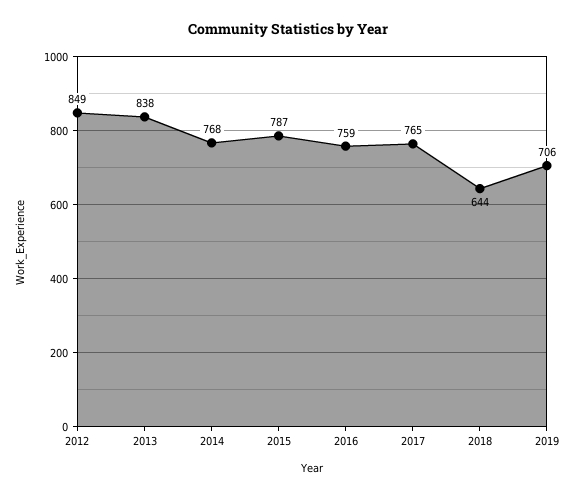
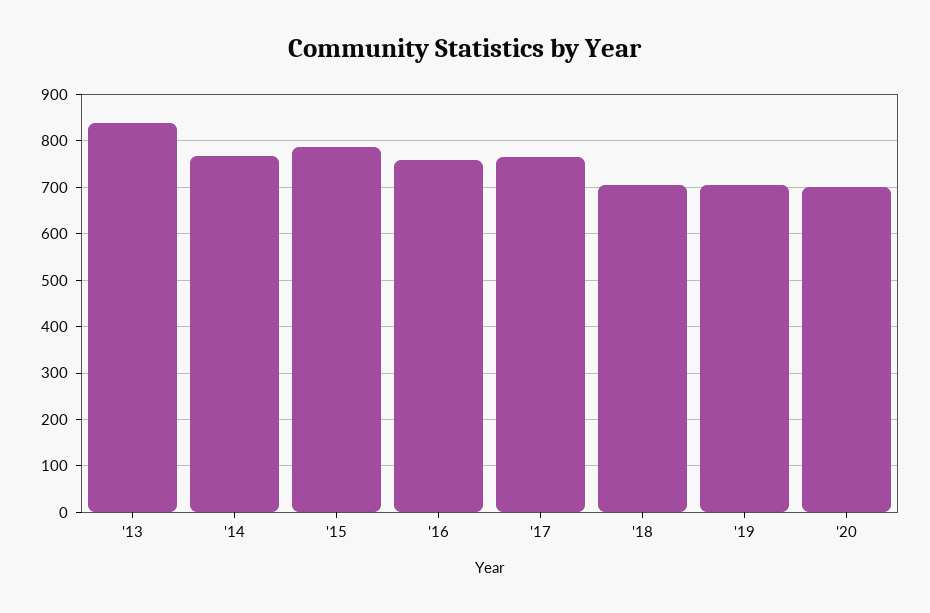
2012: 849 -> none
2018: 644 -> 700
'20: none -> 700

